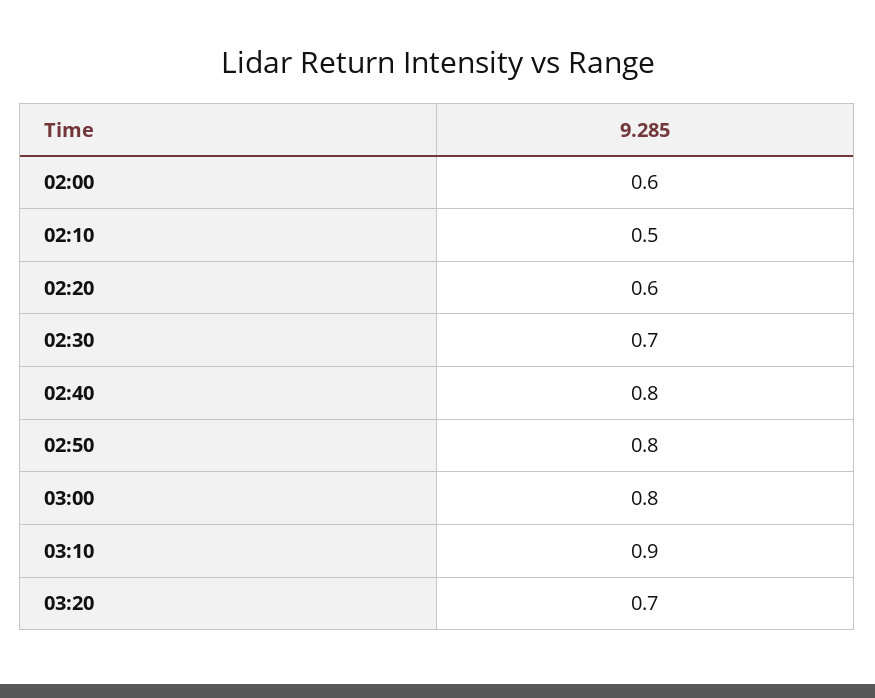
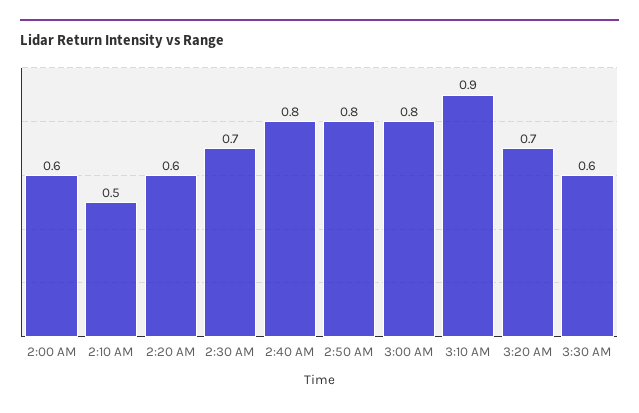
3:30 AM: none -> 0.6

